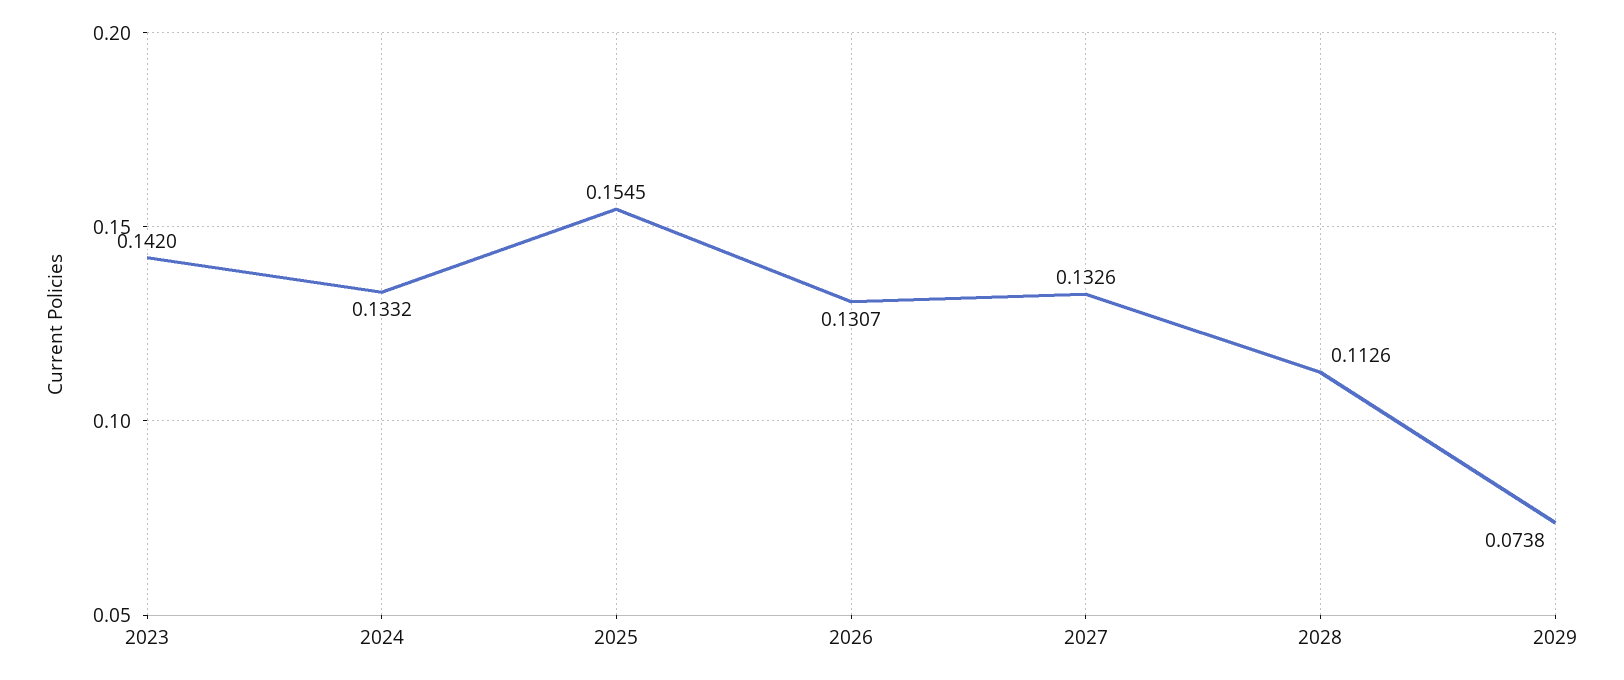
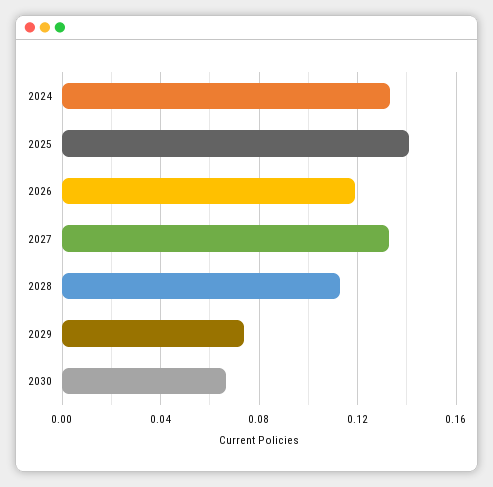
2023: 0.142 -> none
2025: 0.1545 -> 0.14
2026: 0.1307 -> 0.12
2030: none -> 0.065

